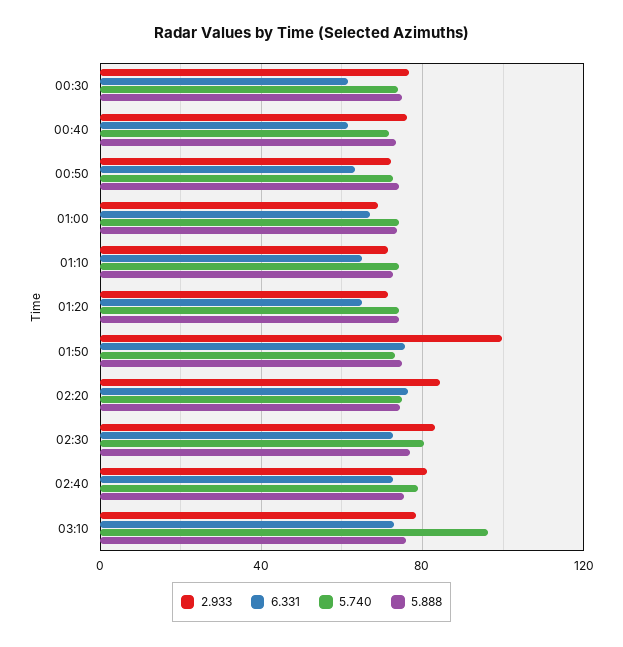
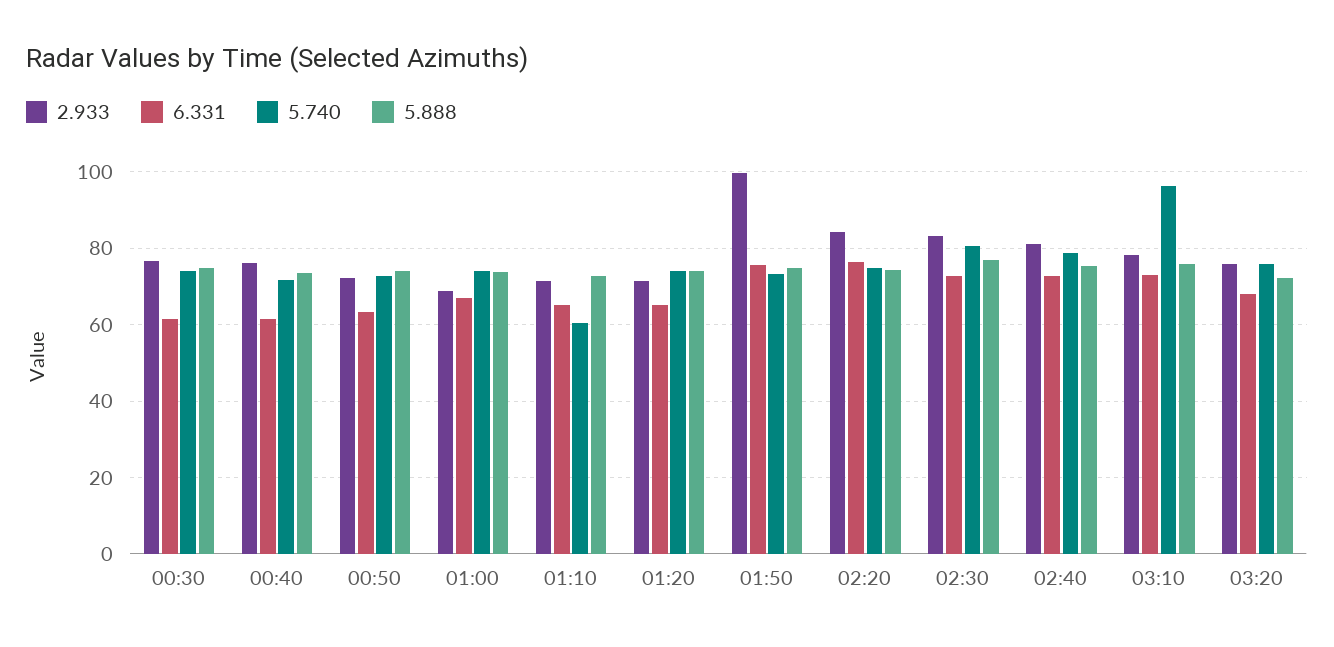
5.740, 01:10: 75 -> 60
2.933, 03:20: none -> 76
6.331, 03:20: none -> 68
5.740, 03:20: none -> 76
5.888, 03:20: none -> 72

